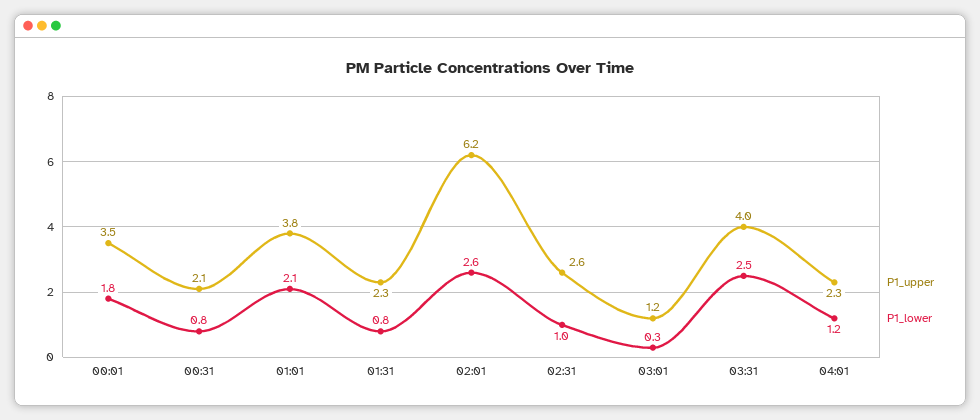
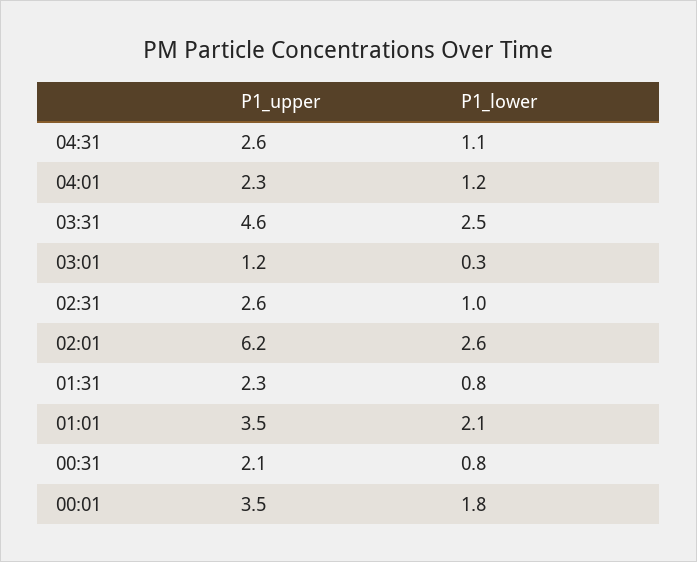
P1_upper, 01:01: 3.8 -> 3.5
P1_upper, 03:31: 4 -> 4.6
P1_upper, 04:31: none -> 2.6
P1_lower, 04:31: none -> 1.1

